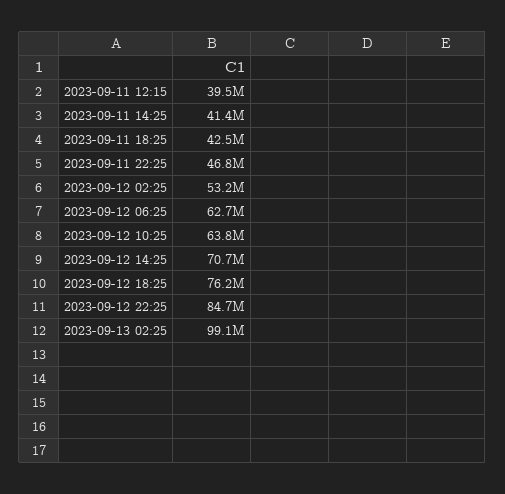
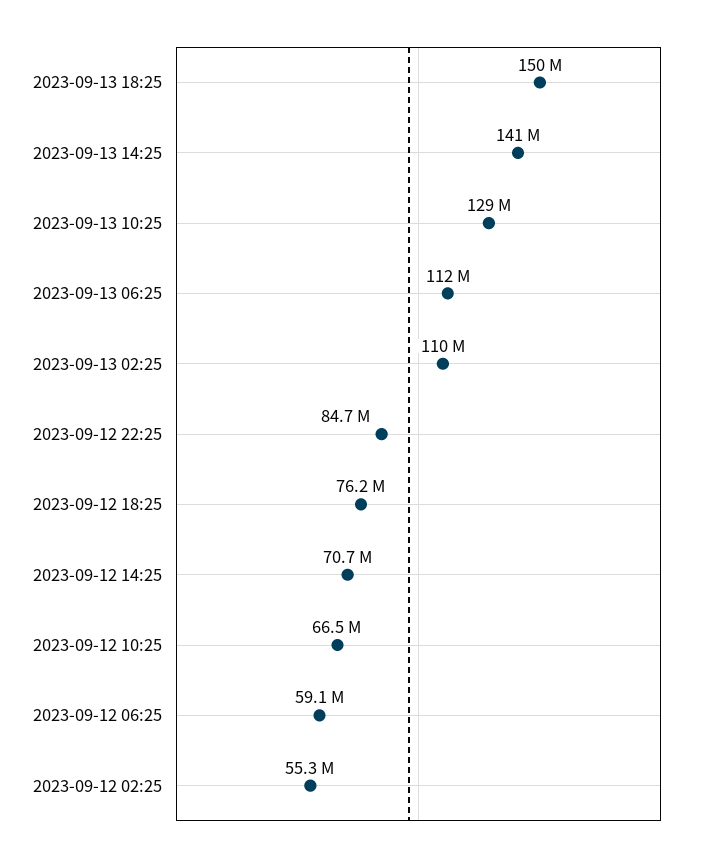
2023-09-11 12:15: 39500000 -> none
2023-09-11 14:25: 41400000 -> none
2023-09-11 18:25: 42500000 -> none
2023-09-11 22:25: 46800000 -> none
2023-09-12 02:25: 53200000 -> 55300000
2023-09-12 06:25: 62700000 -> 59100000
2023-09-12 10:25: 63800000 -> 66500000
2023-09-13 02:25: 99100000 -> 110000000
2023-09-13 18:25: none -> 150000000
2023-09-13 14:25: none -> 141000000
2023-09-13 10:25: none -> 129000000
2023-09-13 06:25: none -> 112000000

